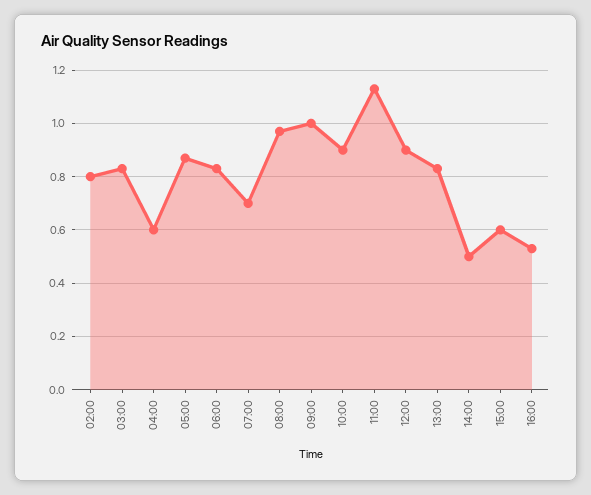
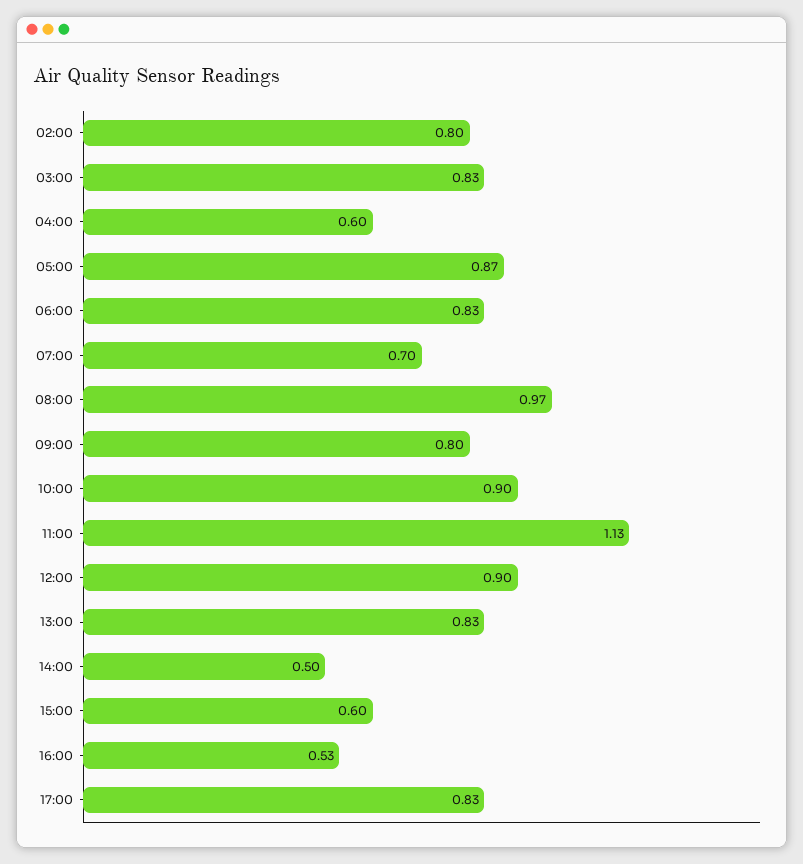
09:00: 1 -> 0.8
17:00: none -> 0.83

